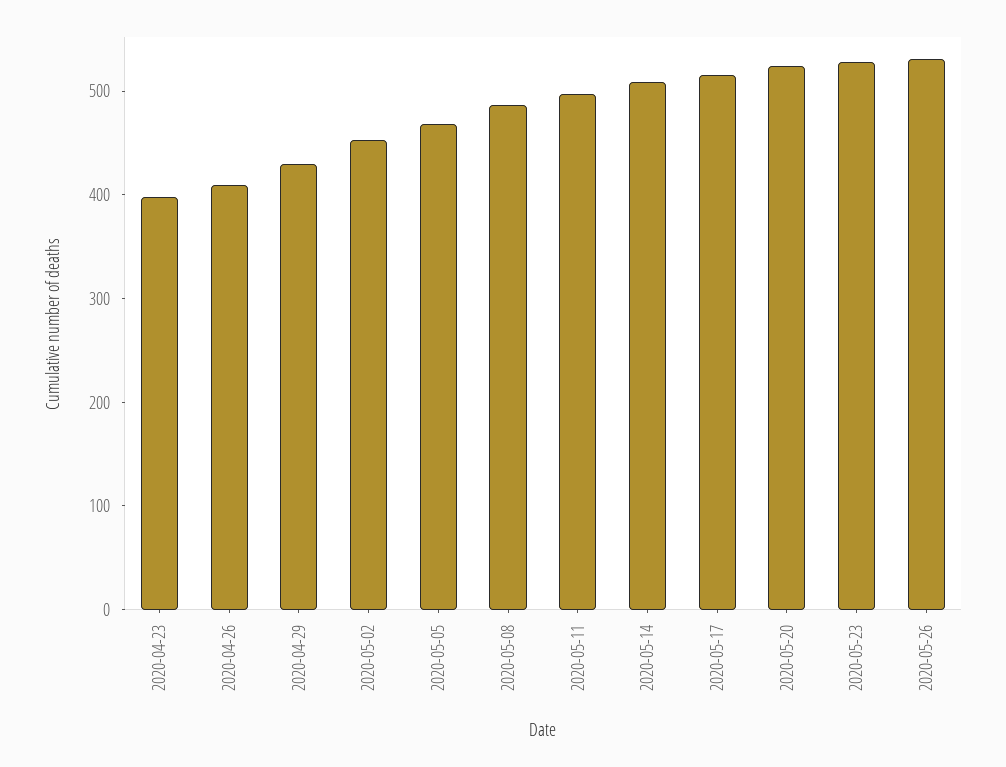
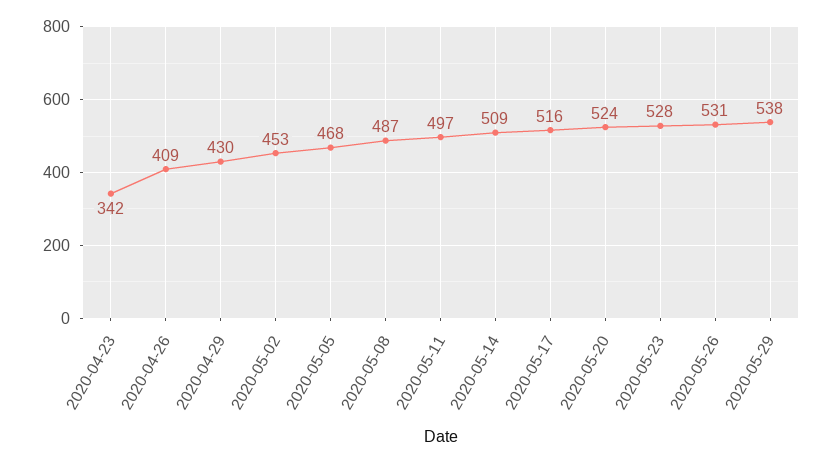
2020-04-23: 400 -> 342
2020-05-29: none -> 538

